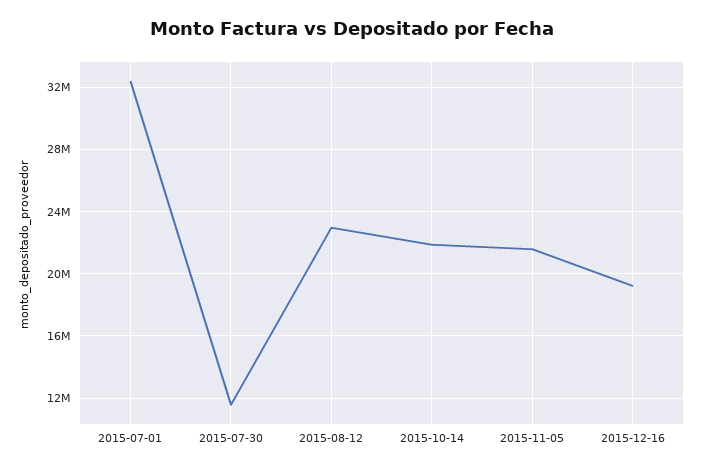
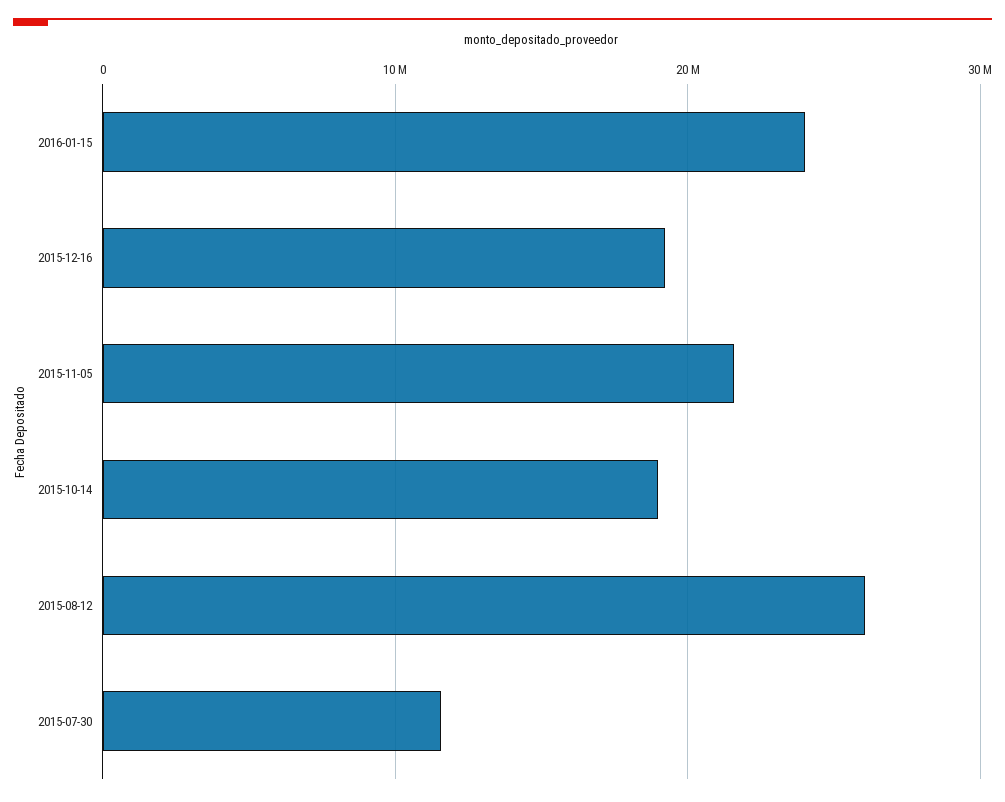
2015-07-01: 32500000 -> none
2015-08-12: 23000000 -> 26000000
2015-10-14: 22000000 -> 19000000
2016-01-15: none -> 24000000

